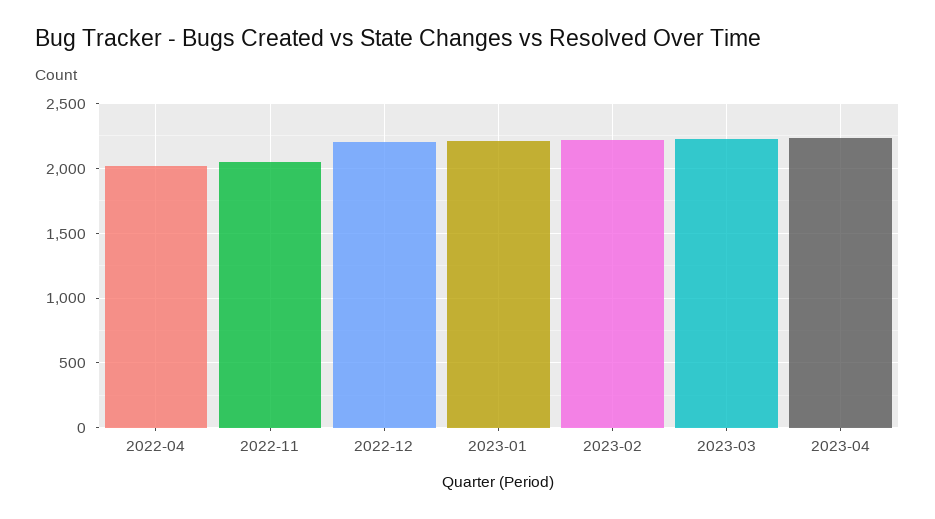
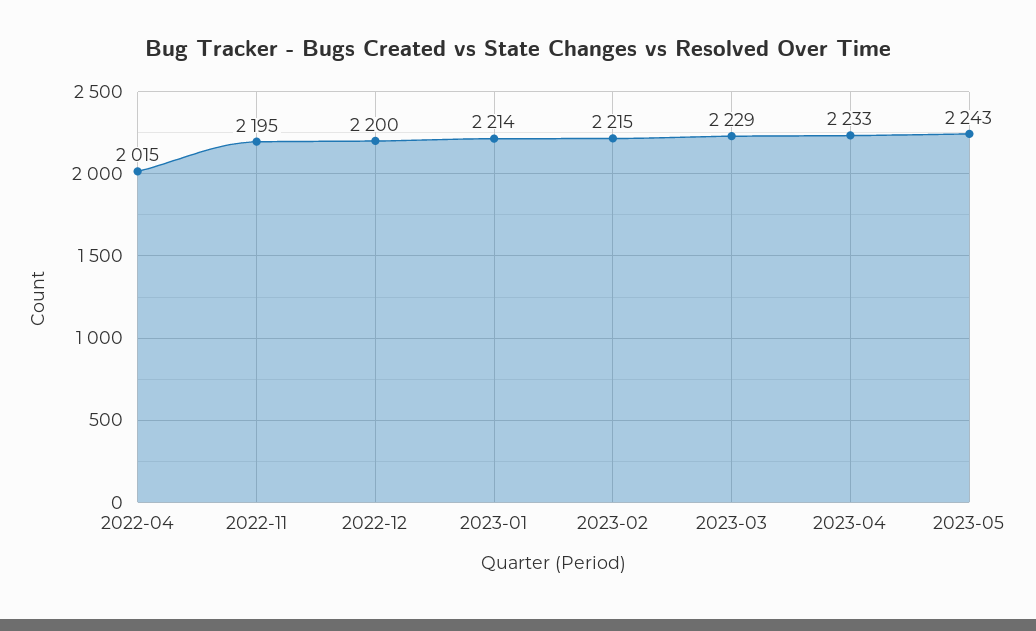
2022-11: 2050 -> 2195
2023-05: none -> 2243

